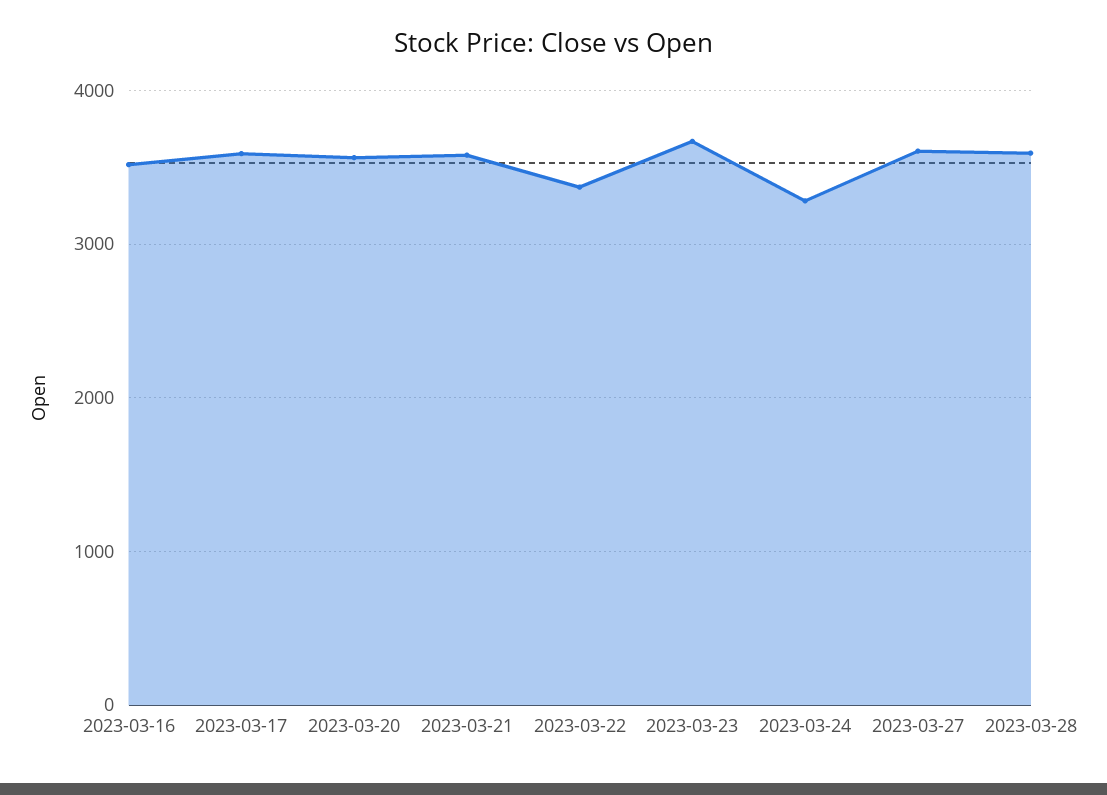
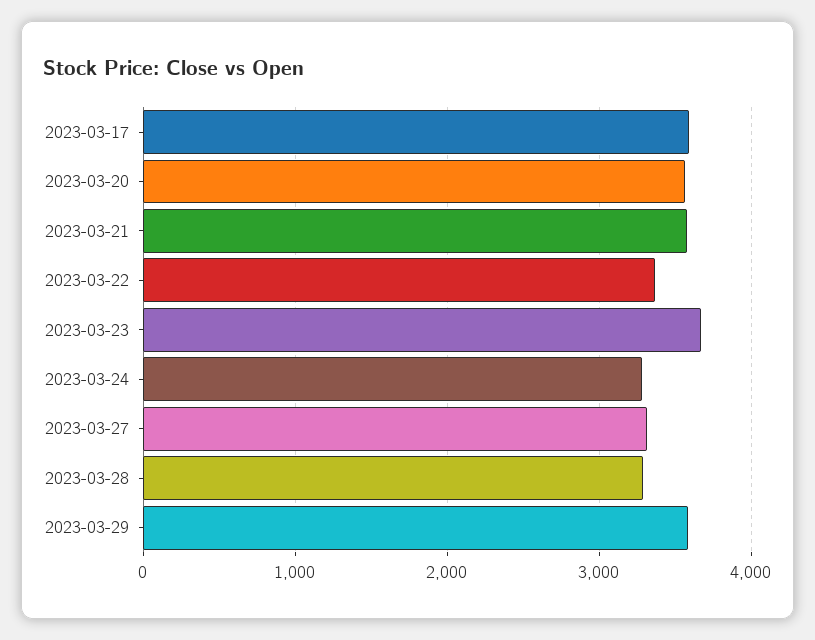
2023-03-16: 3500 -> none
2023-03-27: 3600 -> 3300
2023-03-28: 3600 -> 3300
2023-03-29: none -> 3600

